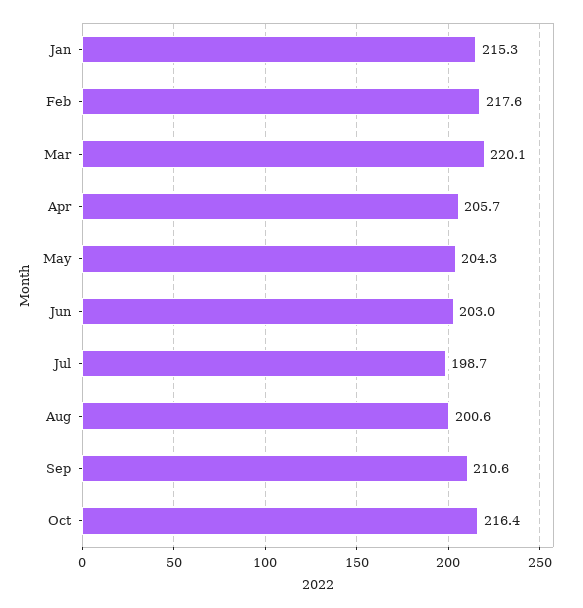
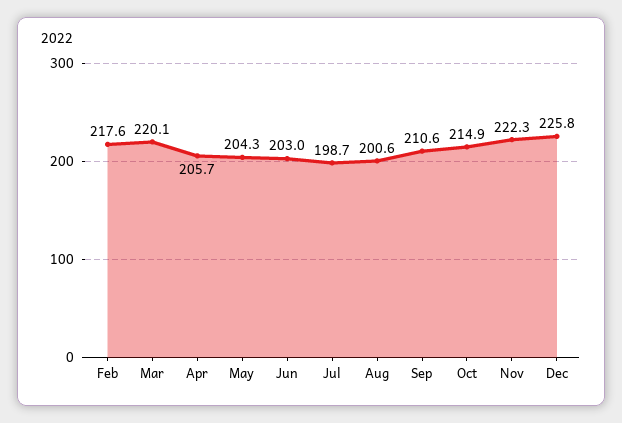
Jan: 215.3 -> none
Oct: 216.4 -> 214.9
Nov: none -> 222.3
Dec: none -> 225.8

